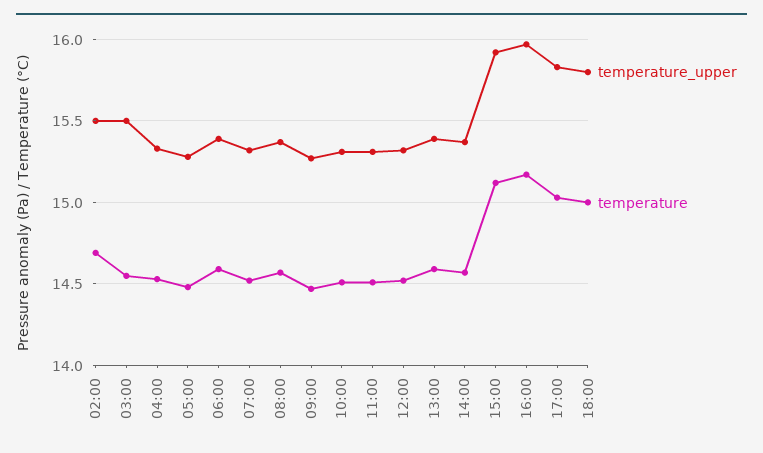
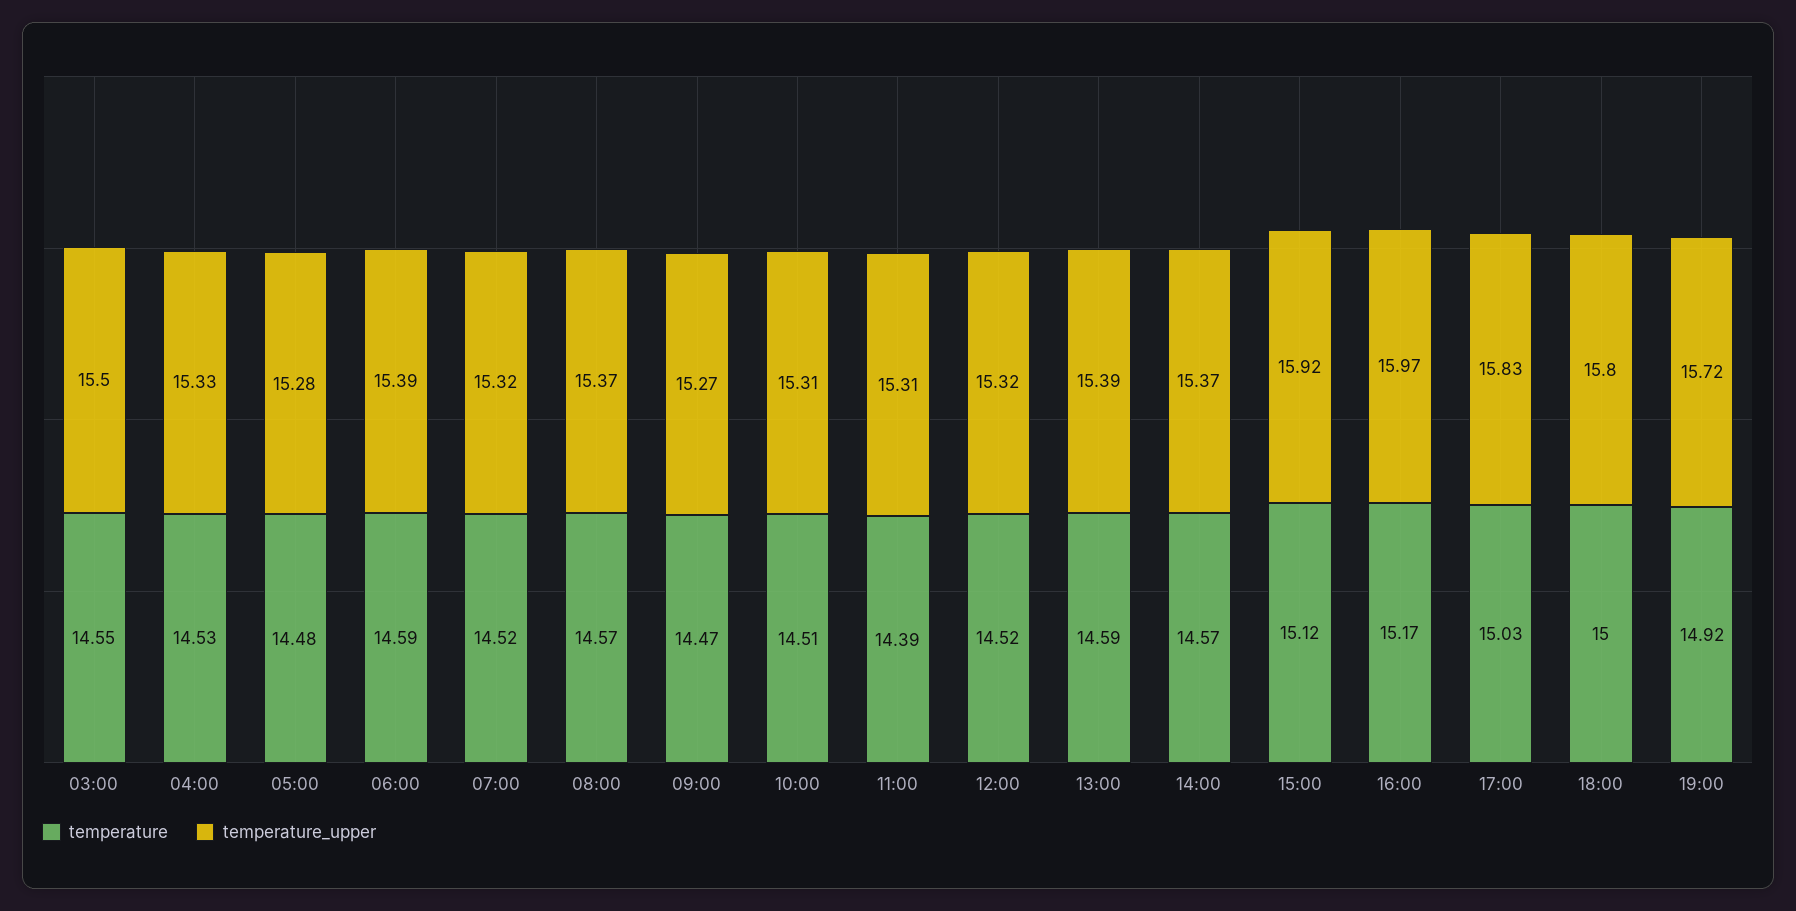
temperature_upper, 02:00: 15.5 -> none
temperature, 02:00: 14.7 -> none
temperature, 11:00: 14.5 -> 14.39
temperature, 19:00: none -> 14.92
temperature_upper, 19:00: none -> 15.72

